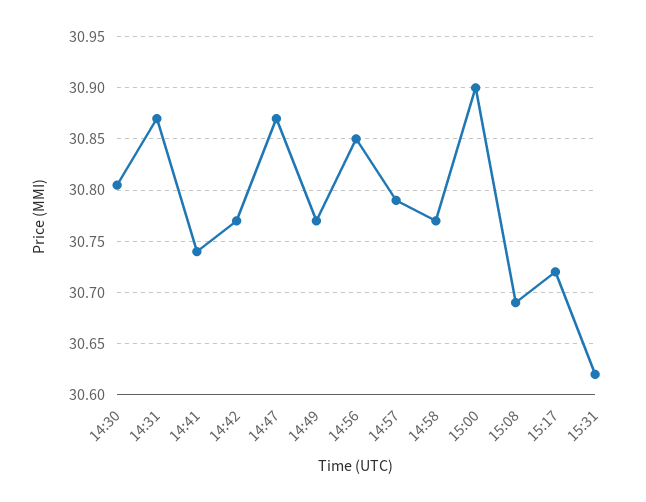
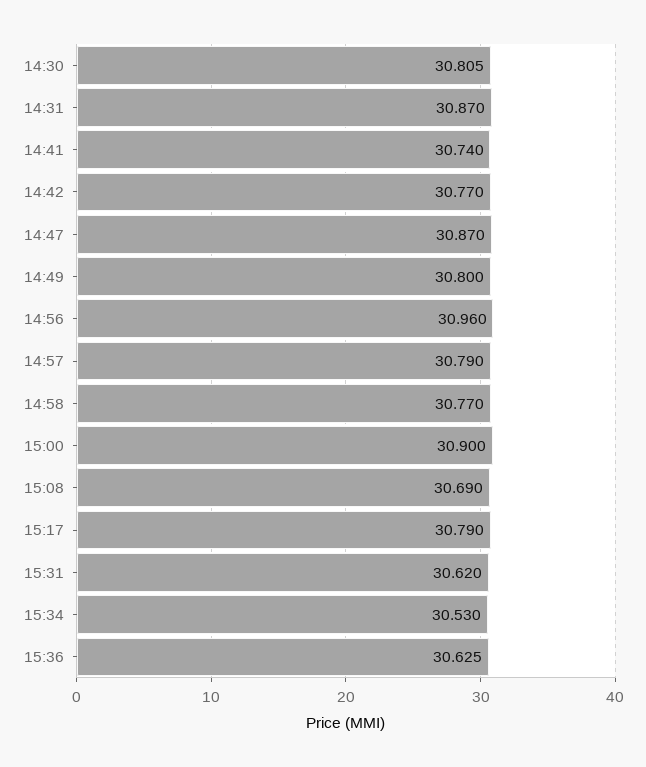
14:49: 30.77 -> 30.8
14:56: 30.85 -> 30.96
15:17: 30.72 -> 30.79
15:34: none -> 30.53
15:36: none -> 30.625

